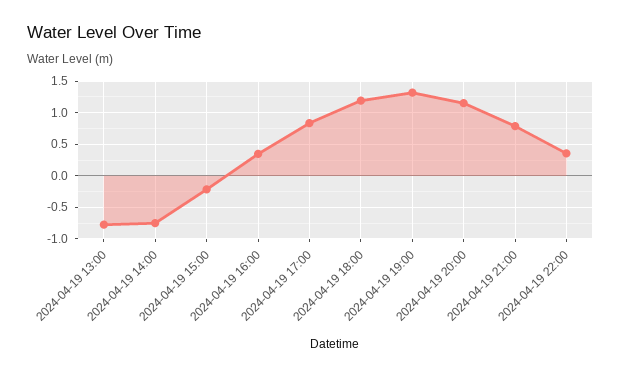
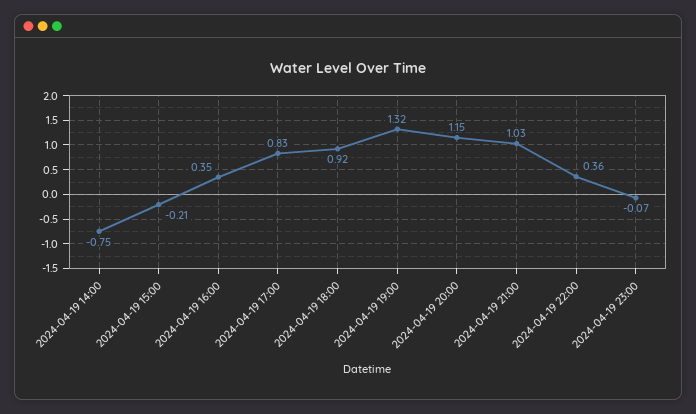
2024-04-19 13:00: -0.8 -> none
2024-04-19 18:00: 1.2 -> 0.92
2024-04-19 21:00: 0.8 -> 1.03
2024-04-19 23:00: none -> -0.07

